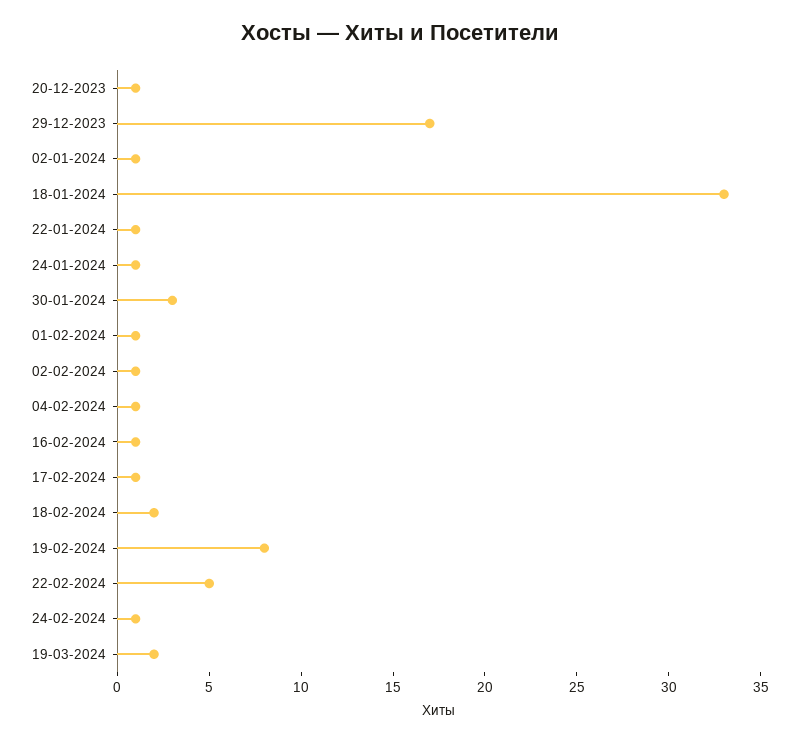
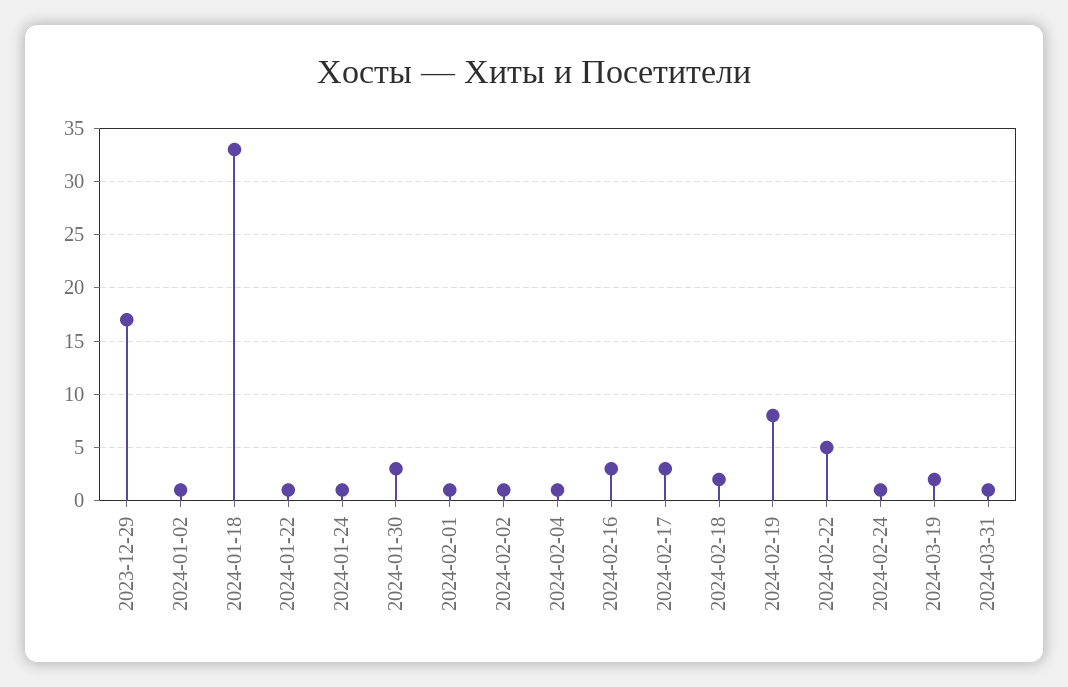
20-12-2023: 1 -> none
16-02-2024: 1 -> 3
17-02-2024: 1 -> 3
2024-03-31: none -> 1

